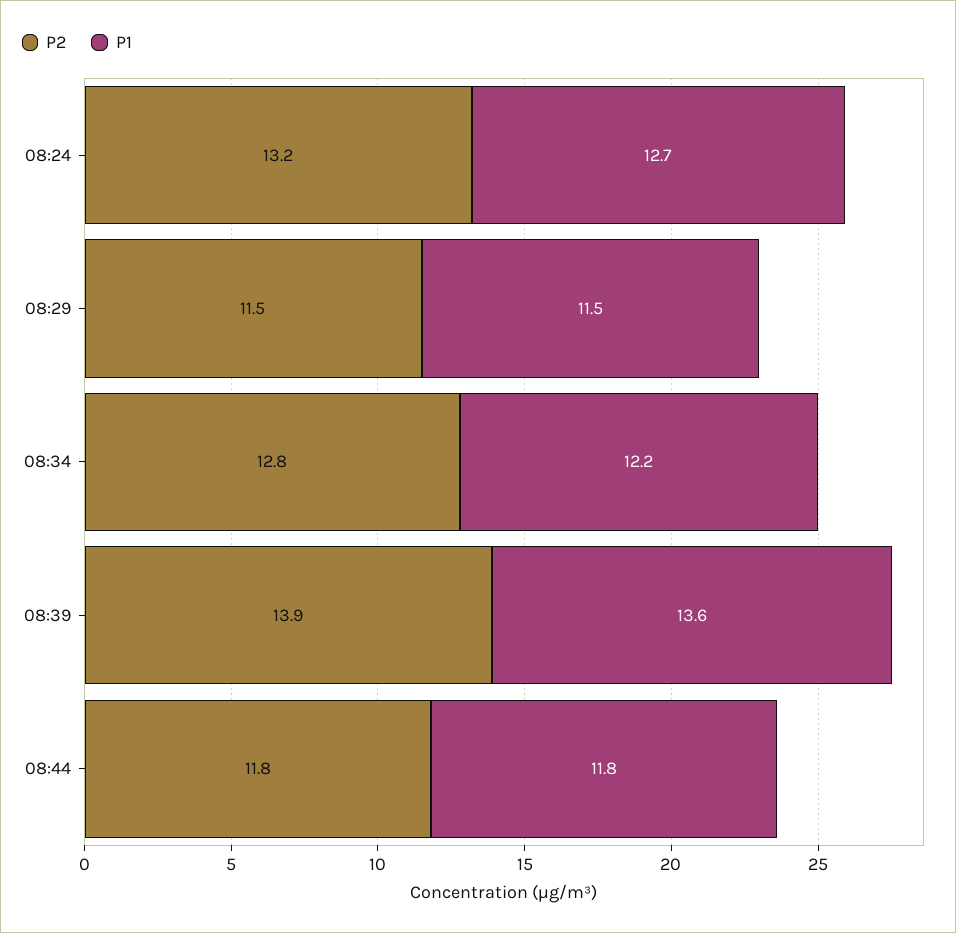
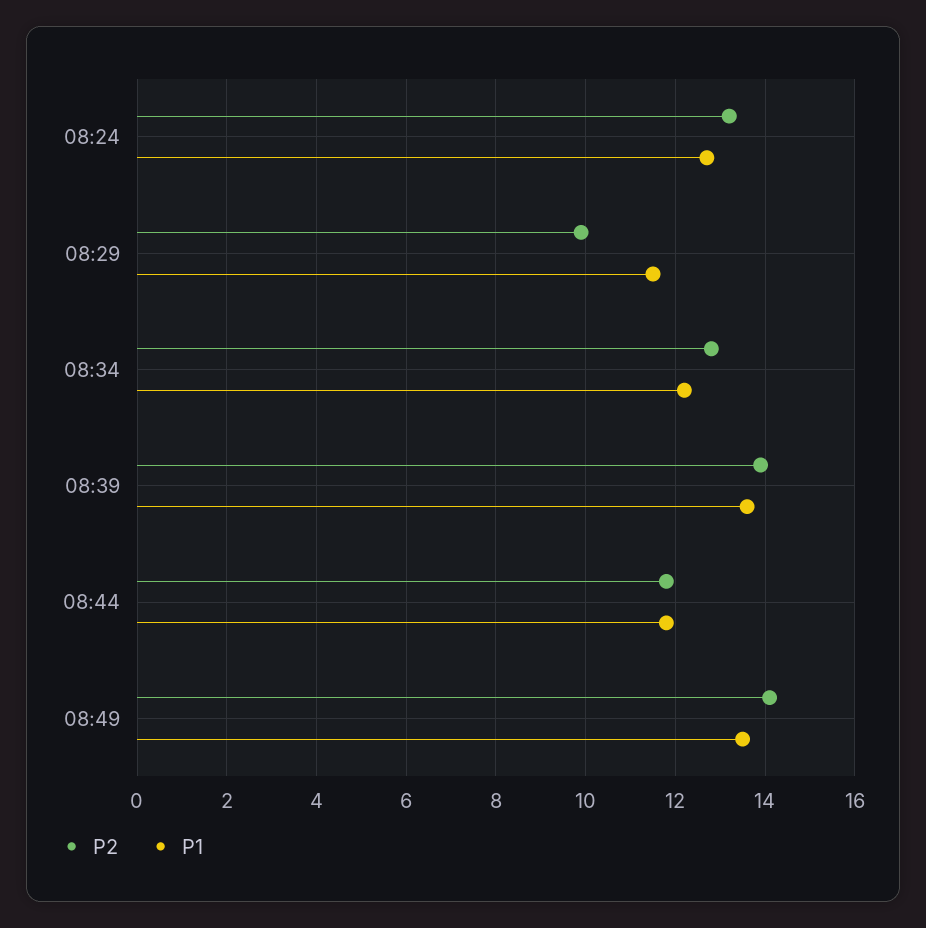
P2, 08:29: 11.5 -> 10
P2, 08:49: none -> 14
P1, 08:49: none -> 13.5

